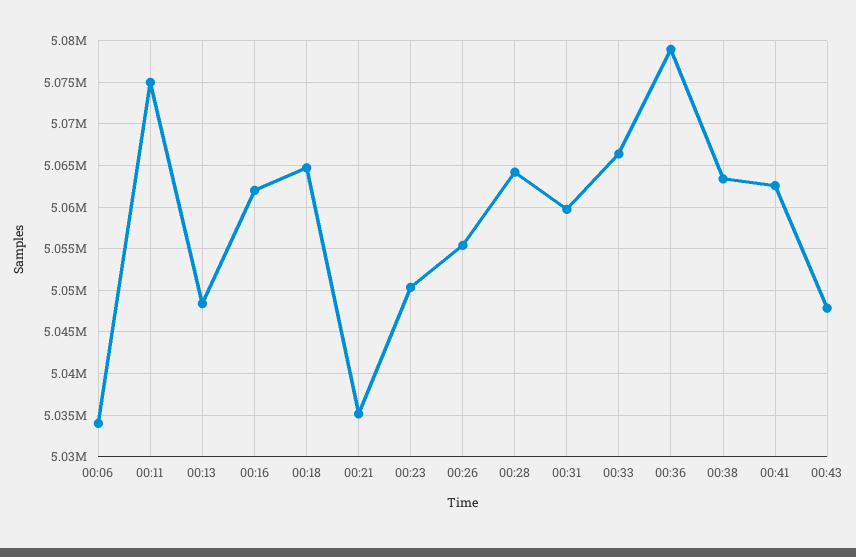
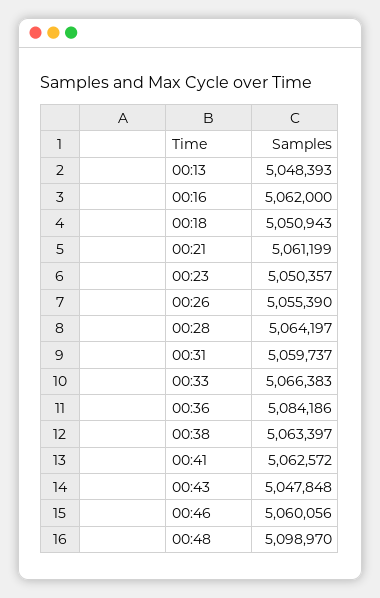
00:06: 5034000 -> none
00:11: 5075000 -> none
00:18: 5065000 -> 5050943
00:21: 5035000 -> 5061199
00:36: 5079000 -> 5084186
00:46: none -> 5060056
00:48: none -> 5098970

